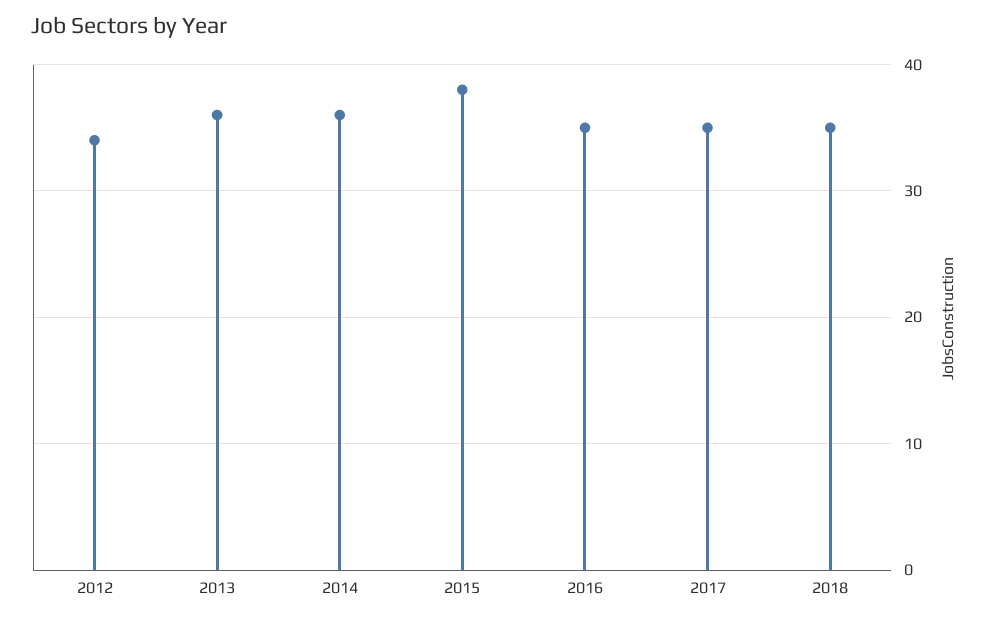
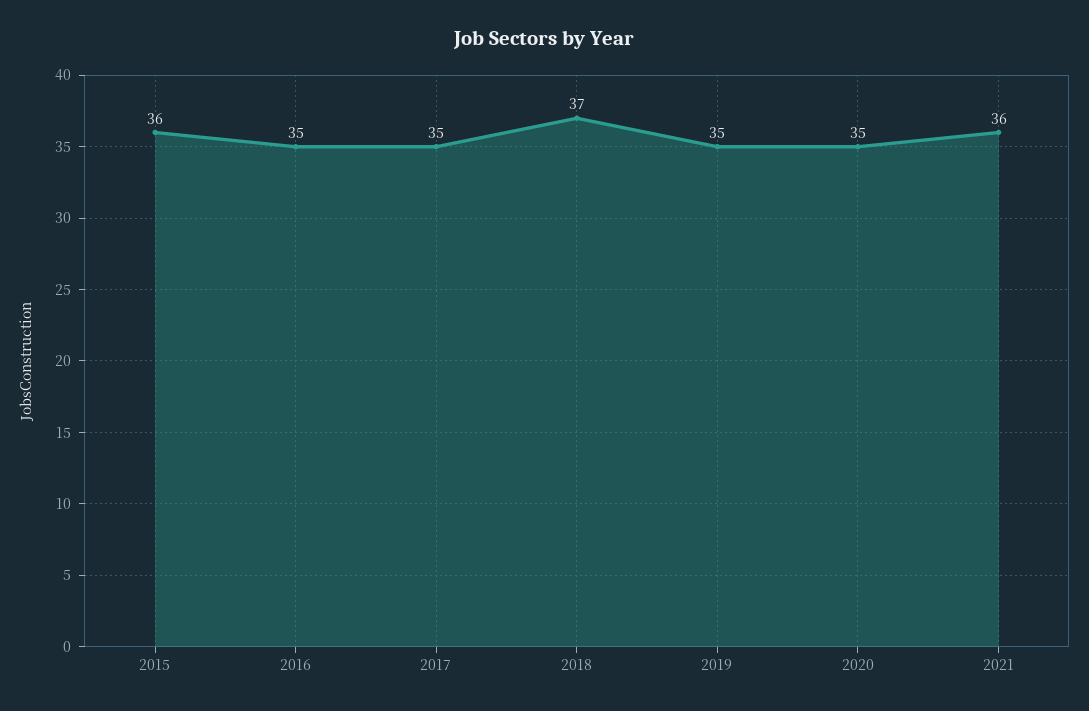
2012: 34 -> none
2013: 36 -> none
2014: 36 -> none
2015: 38 -> 36
2018: 35 -> 37
2019: none -> 35
2020: none -> 35
2021: none -> 36

